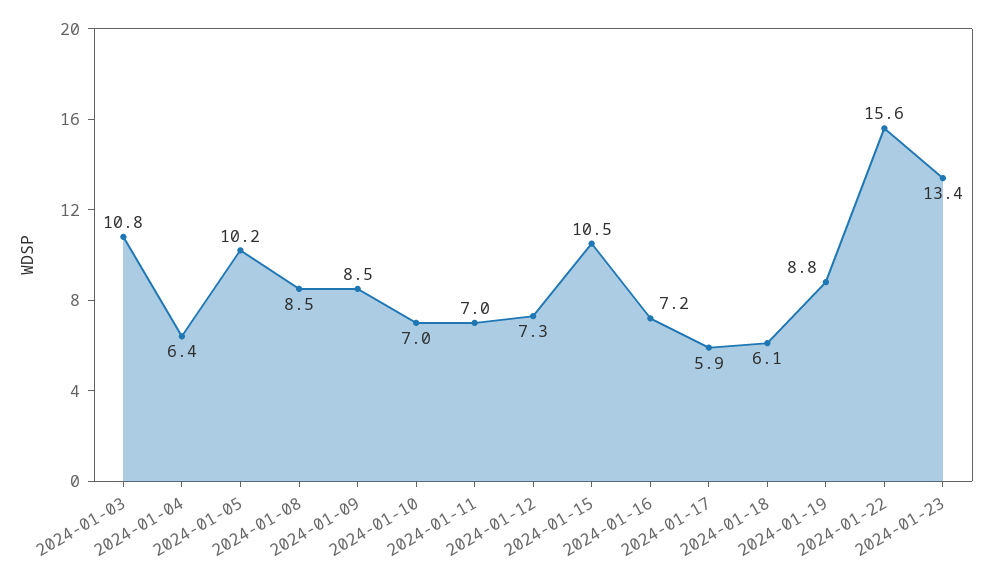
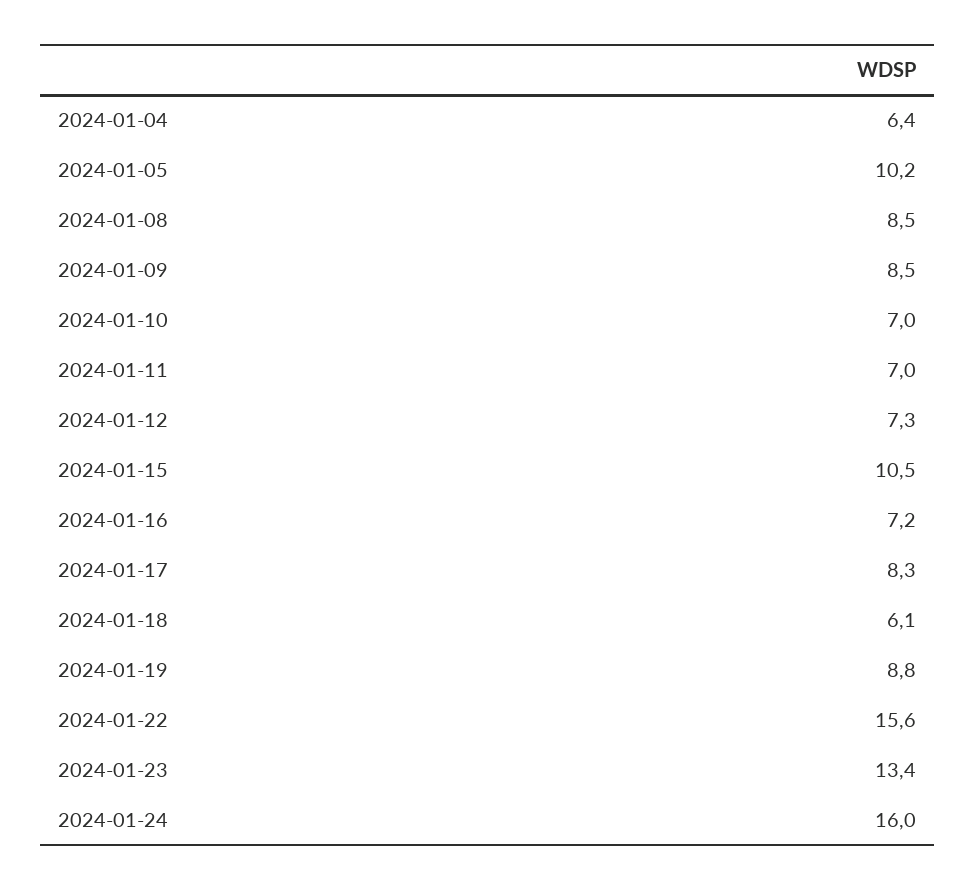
2024-01-03: 10.8 -> none
2024-01-17: 5.9 -> 8.3
2024-01-24: none -> 16

